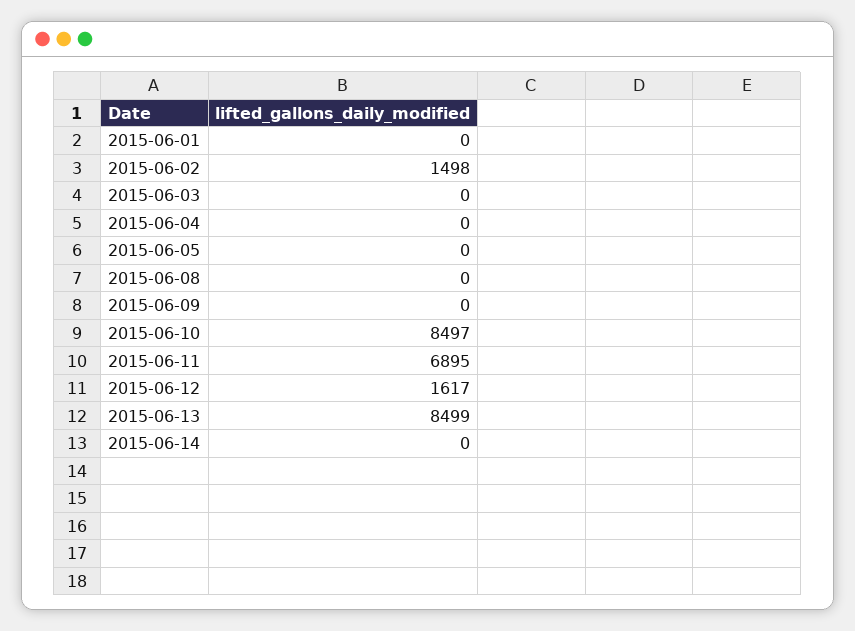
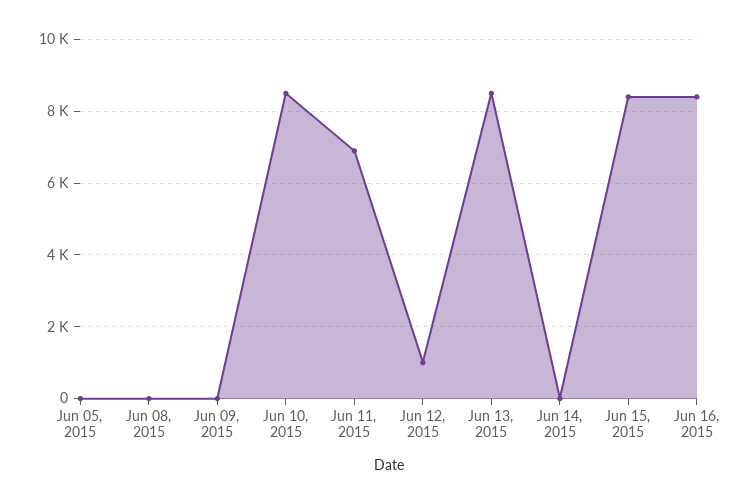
2015-06-01: 0 -> none
2015-06-02: 1498 -> none
2015-06-03: 0 -> none
2015-06-04: 0 -> none
2015-06-12: 1617 -> 1000
Jun 15, 2015: none -> 8400
Jun 16, 2015: none -> 8400

